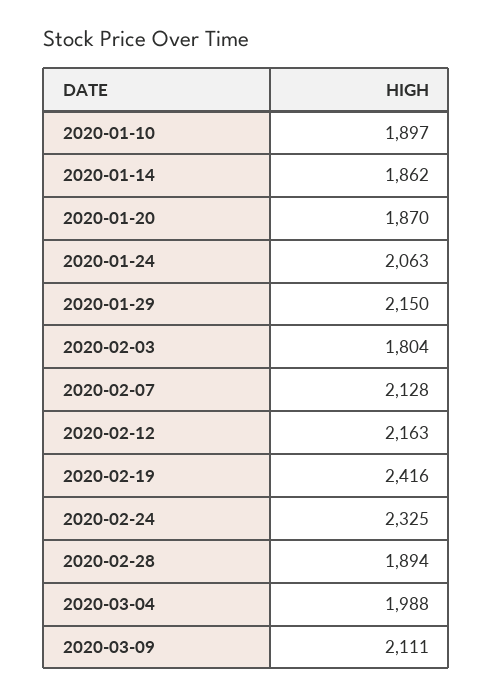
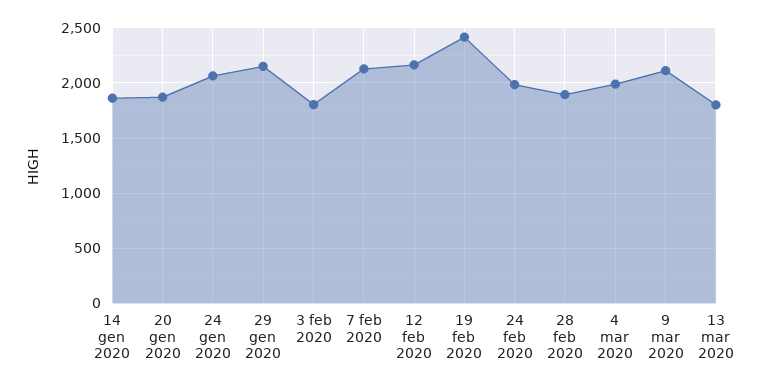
2020-01-10: 1897 -> none
2020-02-24: 2325 -> 2000
13 mar 2020: none -> 1800

